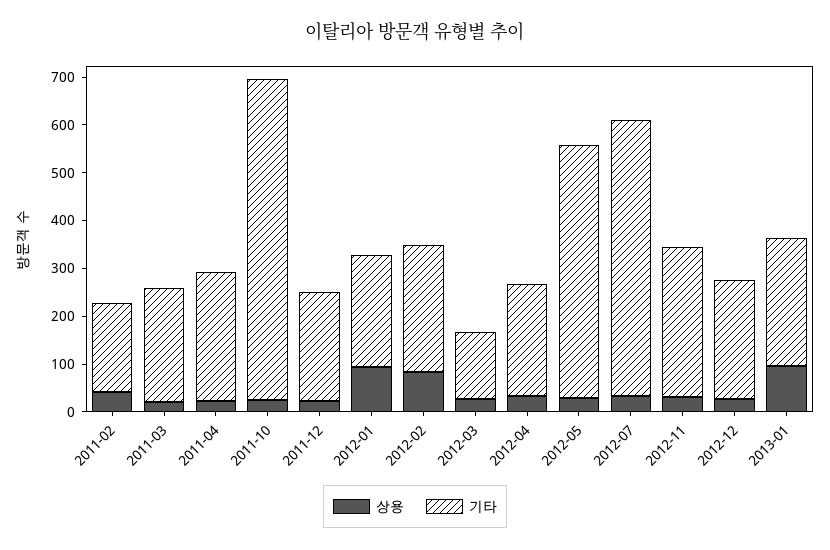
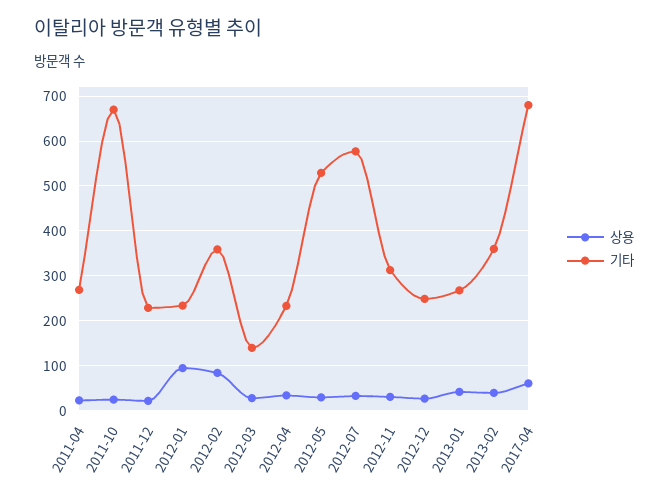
상용, 2011-02: 40 -> none
기타, 2011-02: 180 -> none
상용, 2011-03: 20 -> none
기타, 2011-03: 240 -> none
기타, 2012-02: 260 -> 360
상용, 2013-01: 100 -> 40
상용, 2013-02: none -> 40
기타, 2013-02: none -> 360
상용, 2017-04: none -> 60
기타, 2017-04: none -> 680

